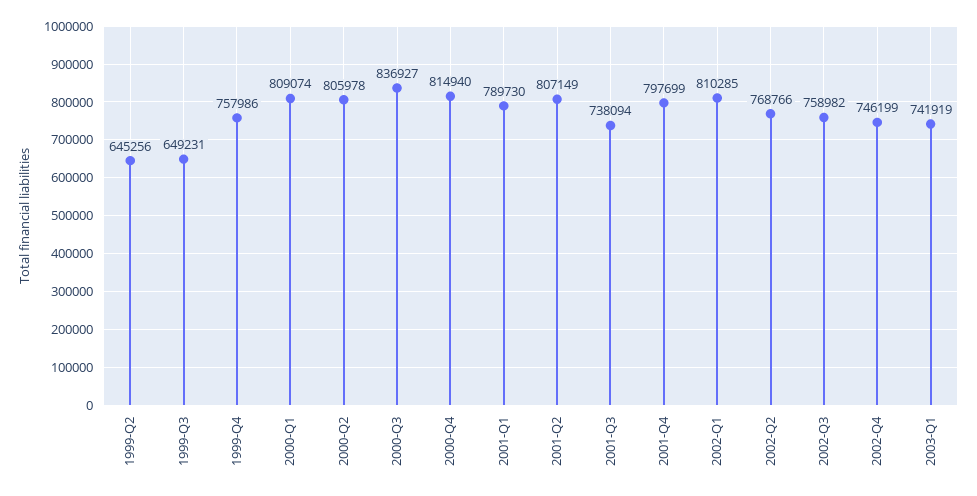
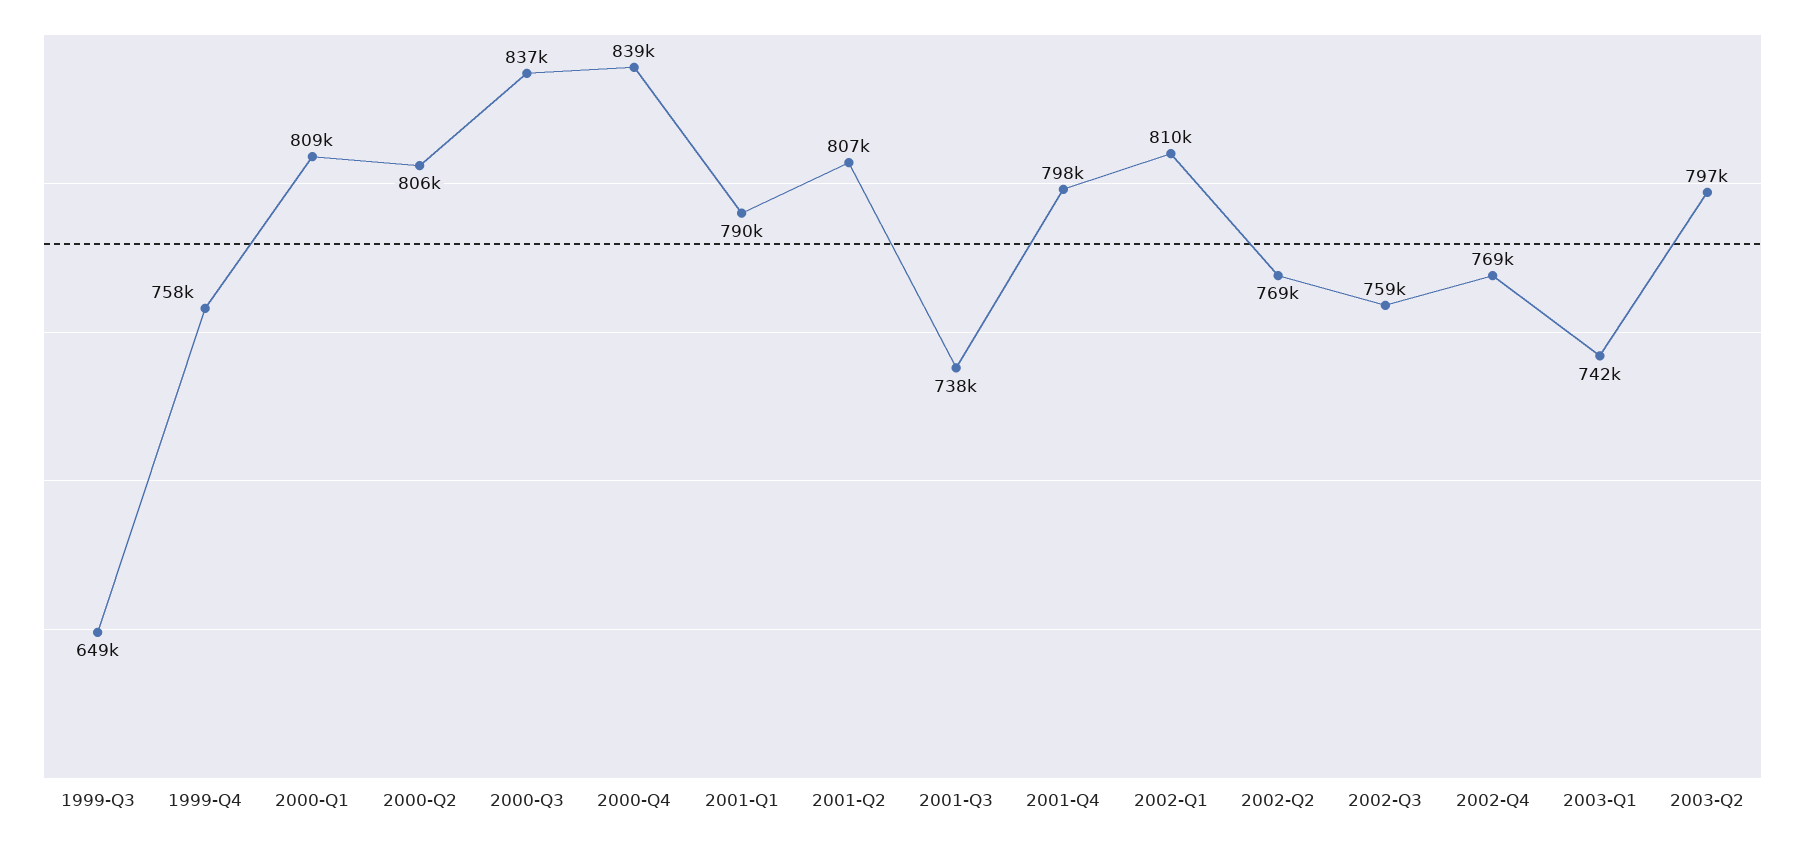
1999-Q2: 645256 -> none
2000-Q4: 814940 -> 839000
2002-Q4: 746199 -> 769000
2003-Q2: none -> 797000

